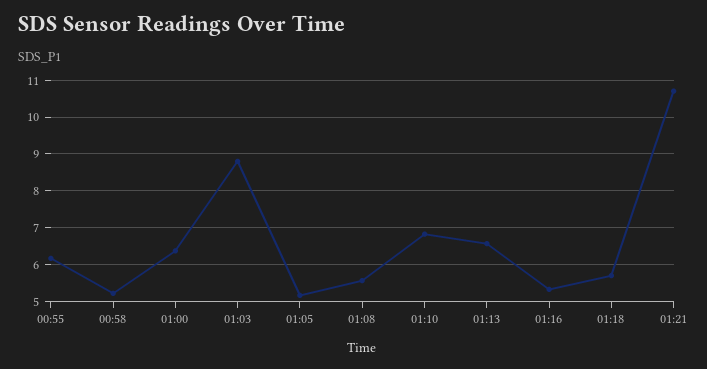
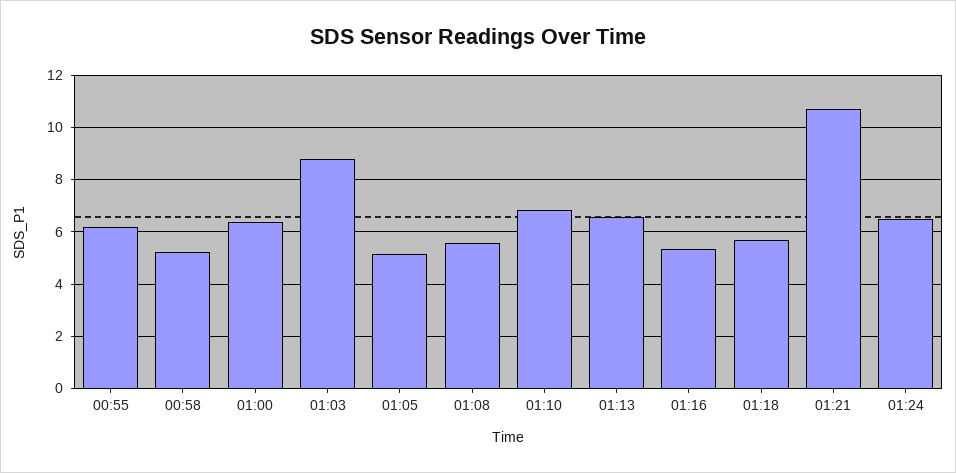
01:24: none -> 6.5

